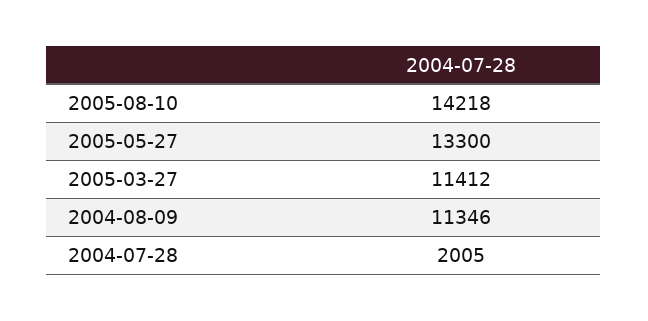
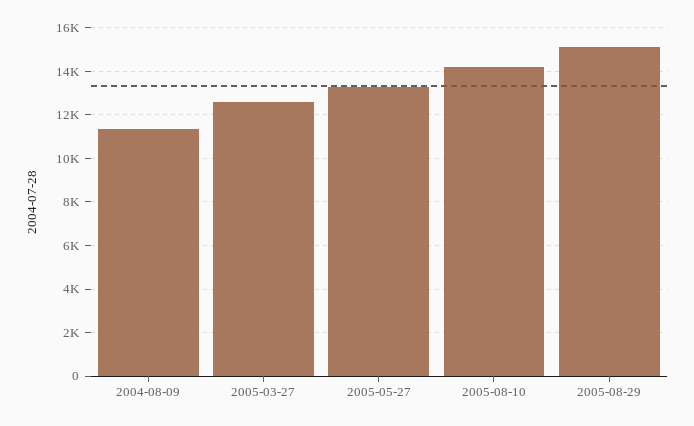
2005-03-27: 11412 -> 12500
2004-07-28: 2005 -> none
2005-08-29: none -> 15000

